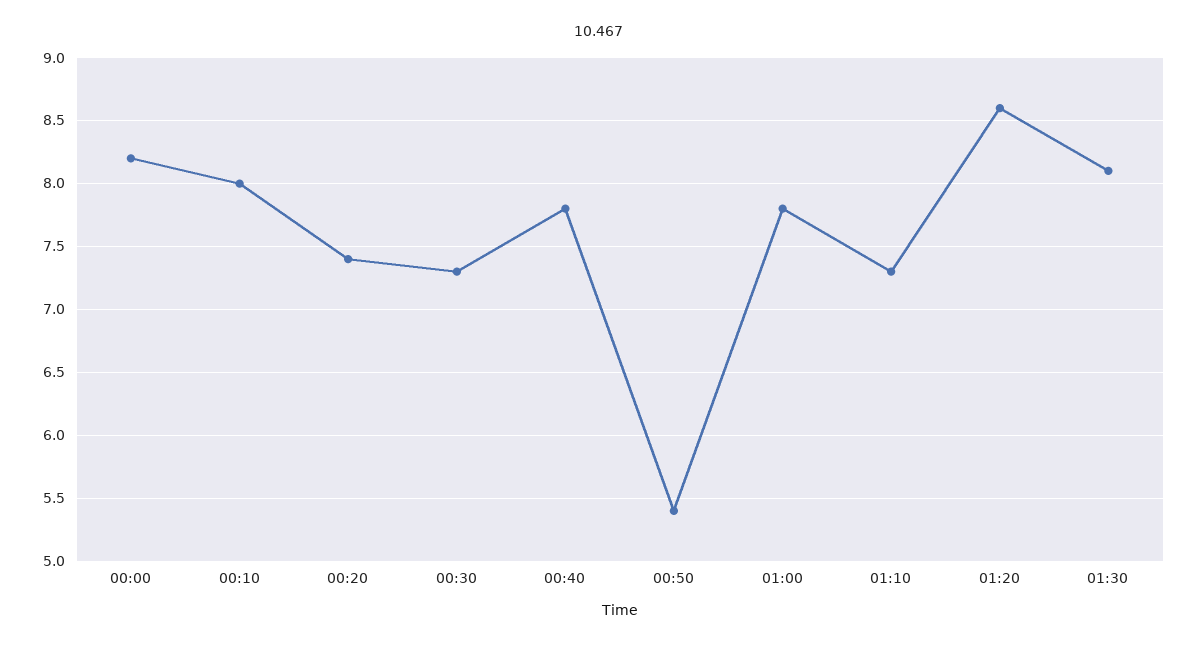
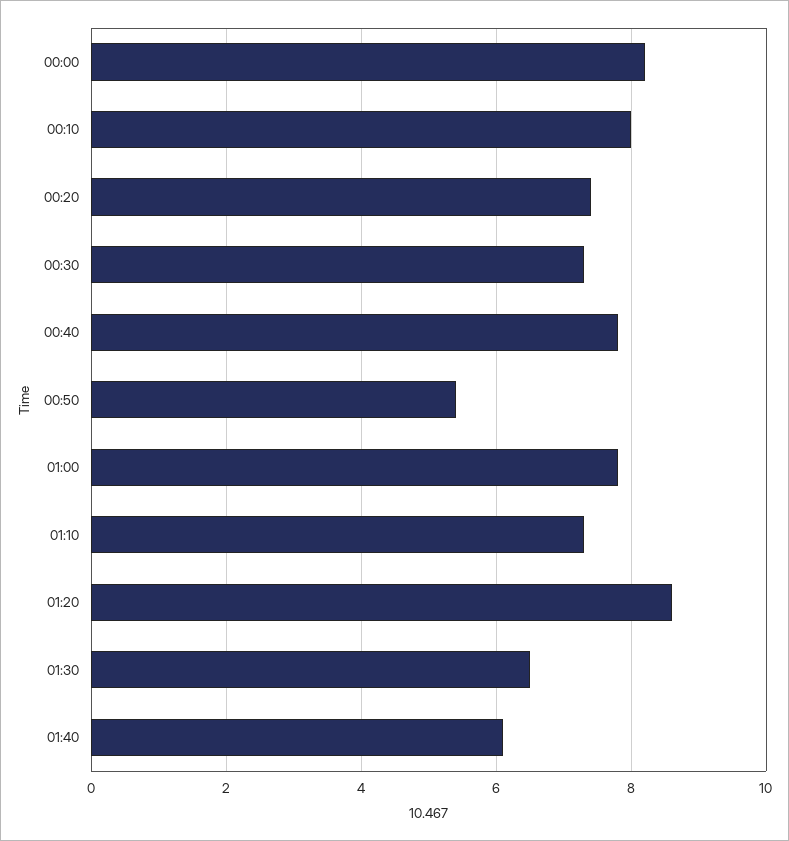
01:30: 8.1 -> 6.5
01:40: none -> 6

